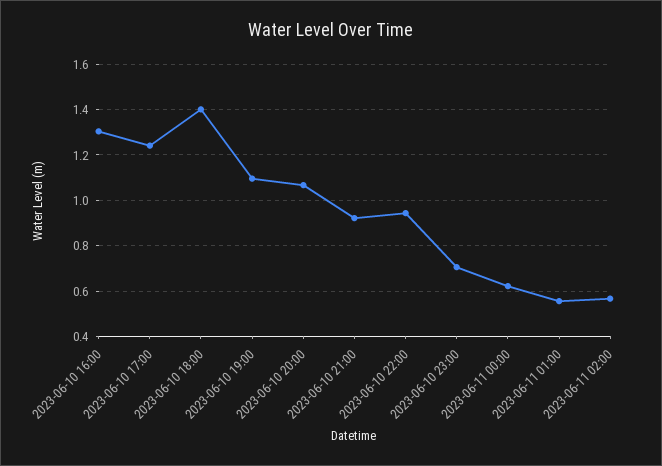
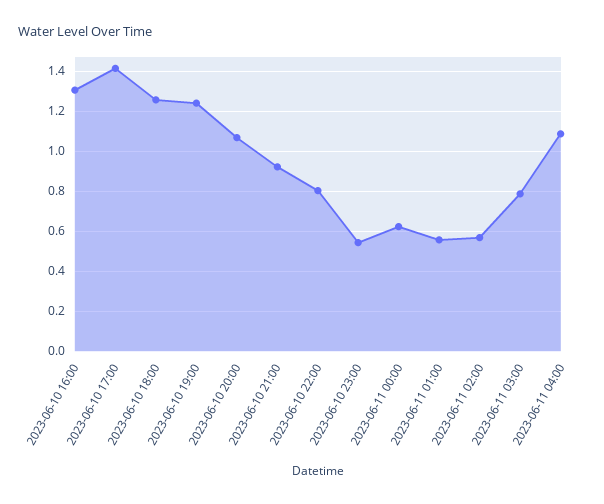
2023-06-10 17:00: 1.25 -> 1.4
2023-06-10 18:00: 1.4 -> 1.25
2023-06-10 19:00: 1.1 -> 1.25
2023-06-10 22:00: 0.95 -> 0.8
2023-06-10 23:00: 0.7 -> 0.55
2023-06-11 03:00: none -> 0.8
2023-06-11 04:00: none -> 1.1

